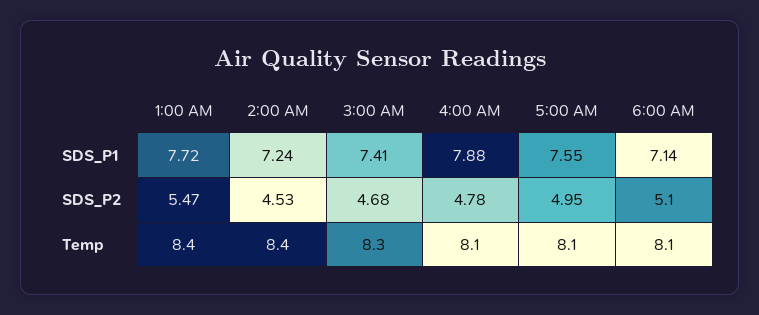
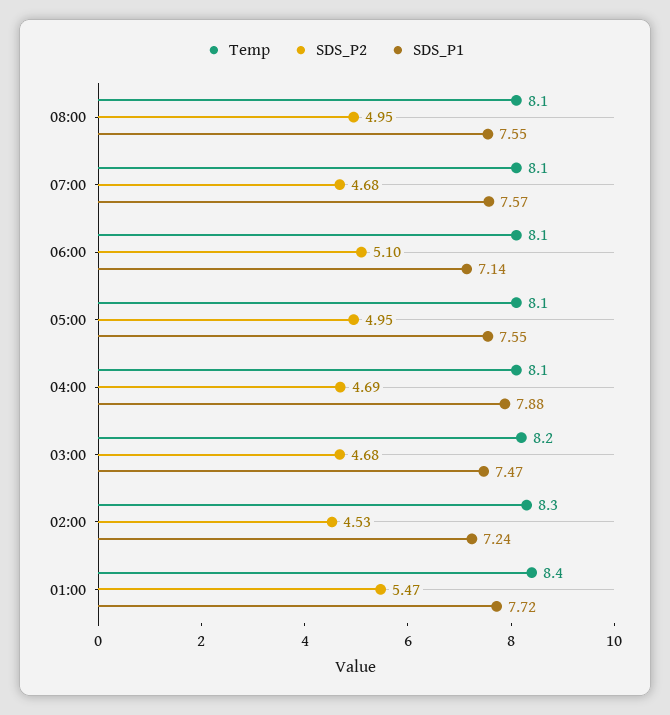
SDS_P1, 3:00 AM: 7.41 -> 7.47
SDS_P2, 4:00 AM: 4.78 -> 4.69
Temp, 2:00 AM: 8.4 -> 8.3
Temp, 3:00 AM: 8.3 -> 8.2
Temp, 08:00: none -> 8.1
SDS_P2, 08:00: none -> 4.95
SDS_P1, 08:00: none -> 7.55
Temp, 07:00: none -> 8.1
SDS_P2, 07:00: none -> 4.68
SDS_P1, 07:00: none -> 7.57

